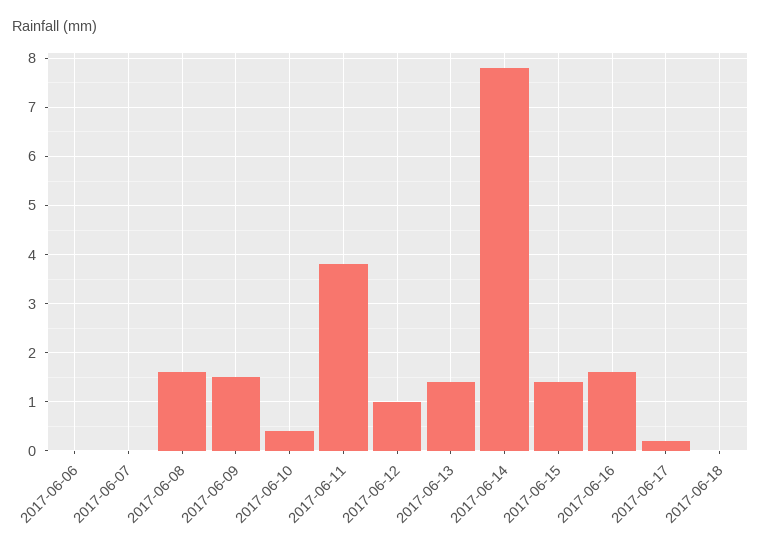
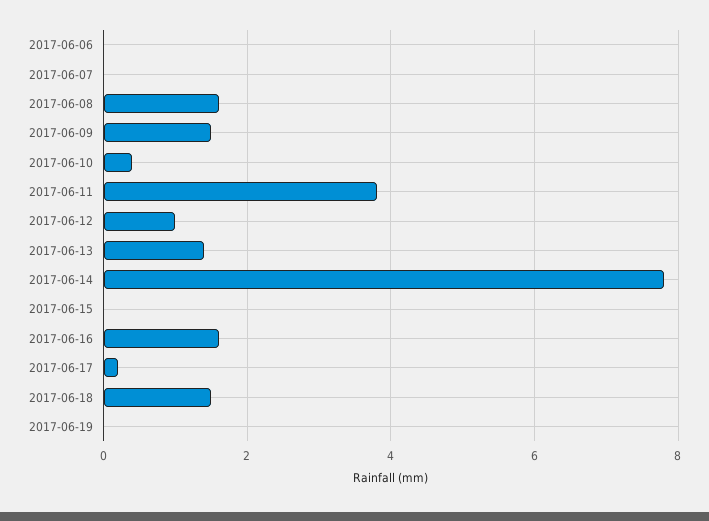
2017-06-15: 1.5 -> 0
2017-06-18: 0 -> 1.5
2017-06-19: none -> 0

